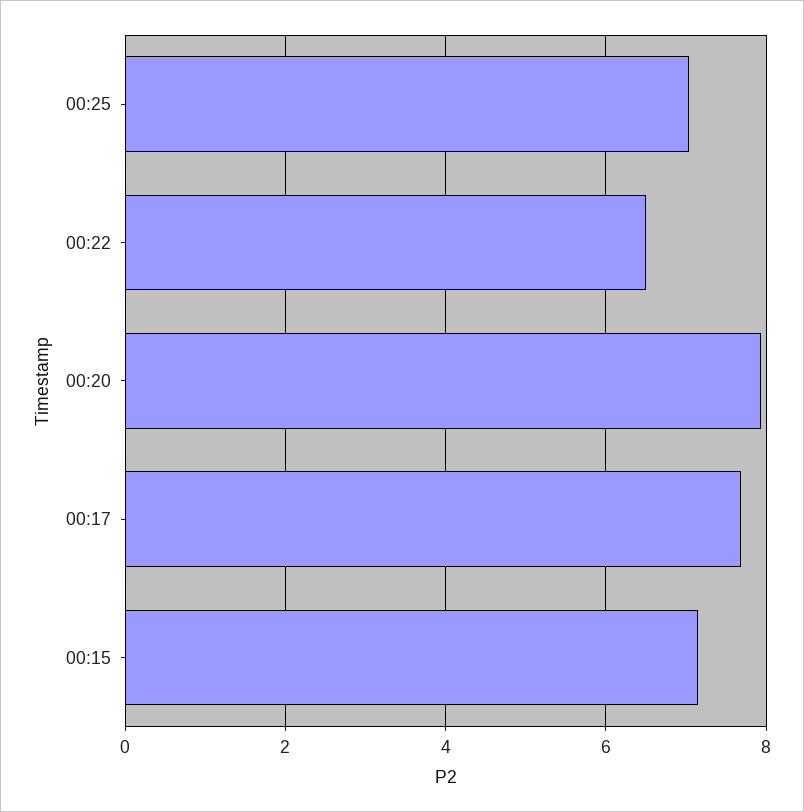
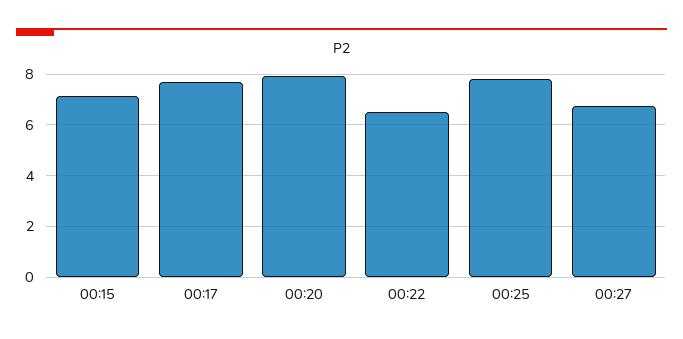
00:25: 7 -> 7.75
00:27: none -> 6.75

